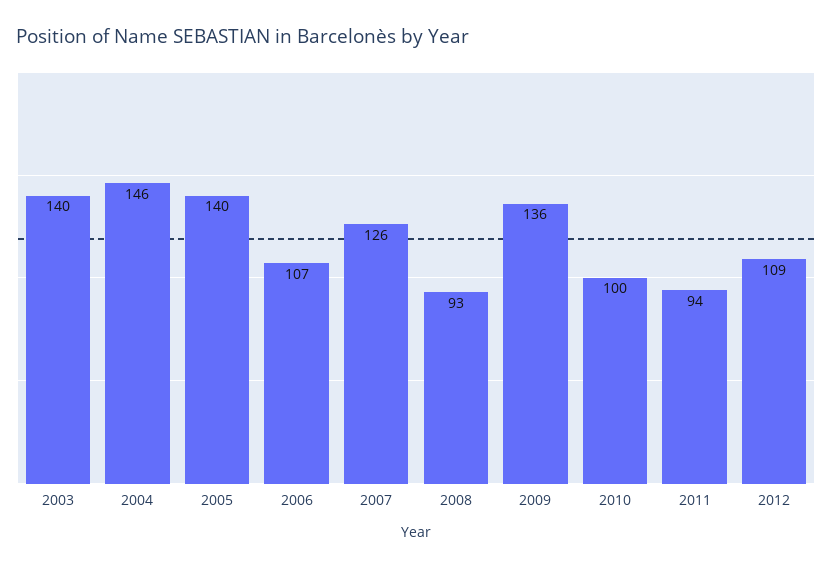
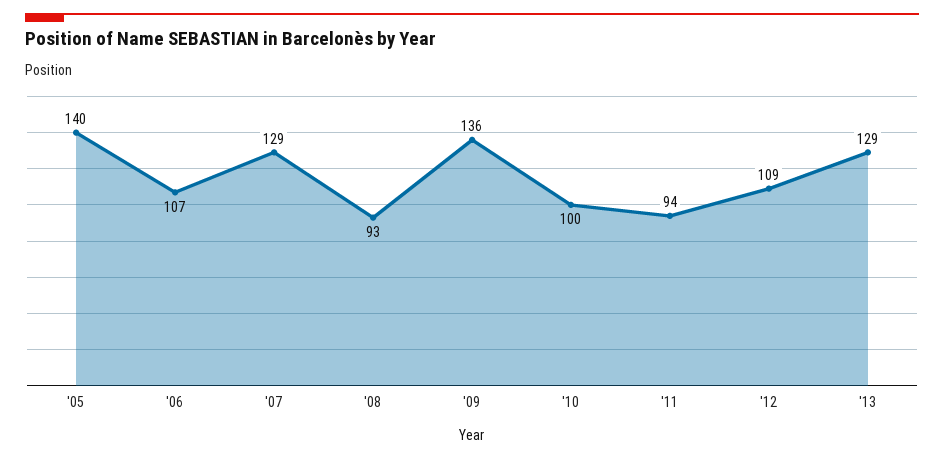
2003: 140 -> none
2004: 146 -> none
2007: 126 -> 129
'13: none -> 129

